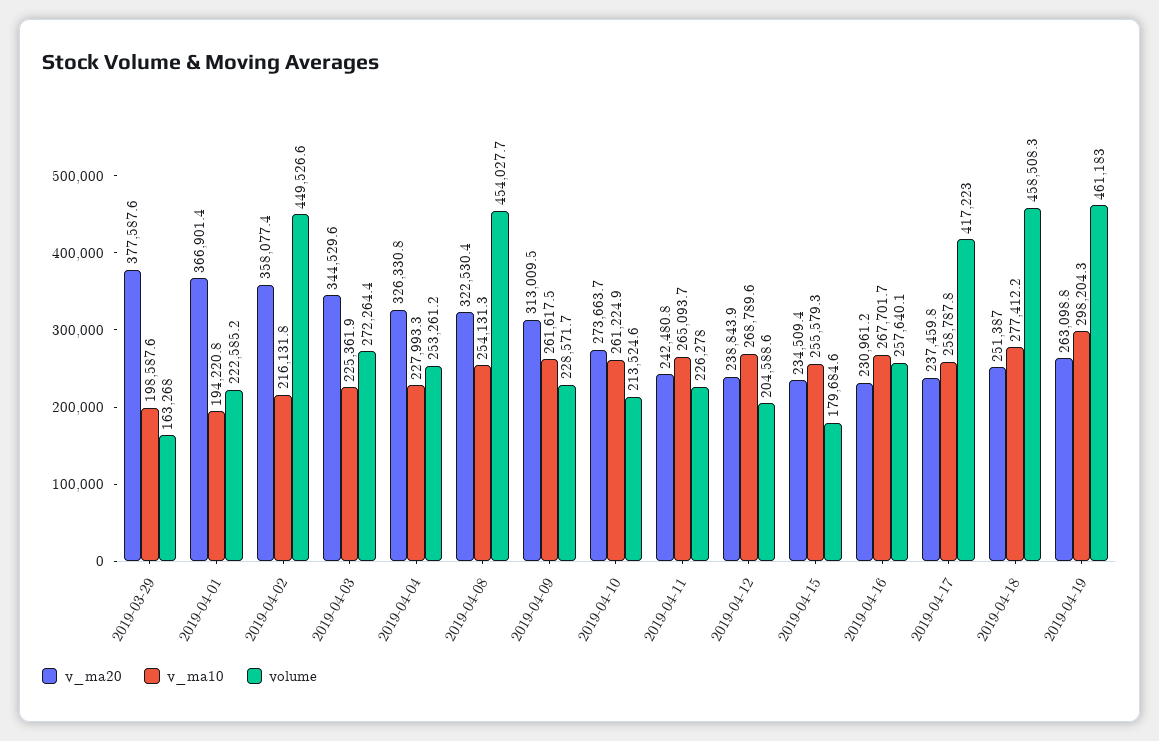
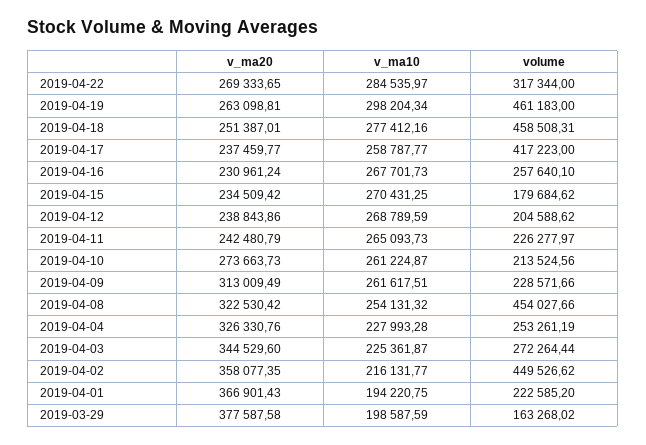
v_ma10, 2019-04-15: 255579.3 -> 270431.25
v_ma20, 2019-04-22: none -> 269333.65
v_ma10, 2019-04-22: none -> 284535.97
volume, 2019-04-22: none -> 317344

